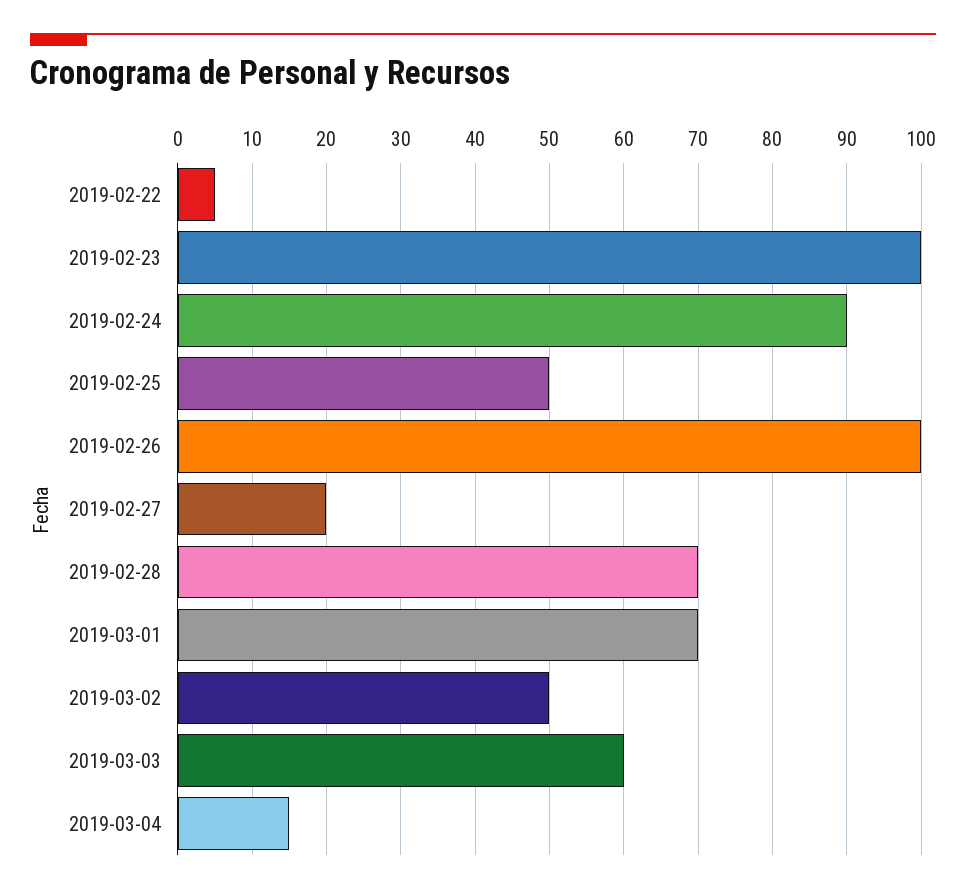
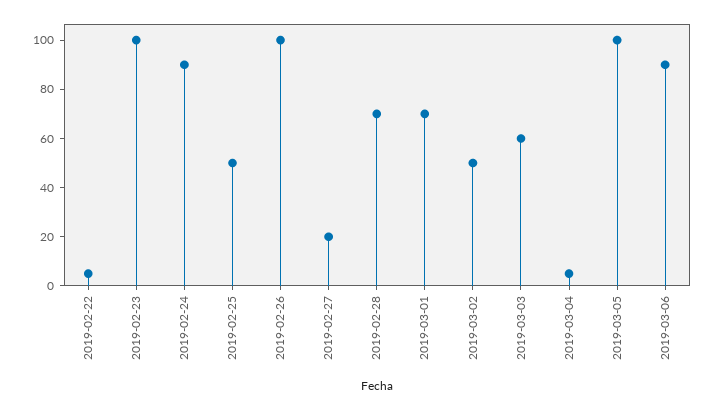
2019-03-04: 15 -> 5
2019-03-05: none -> 100
2019-03-06: none -> 90

